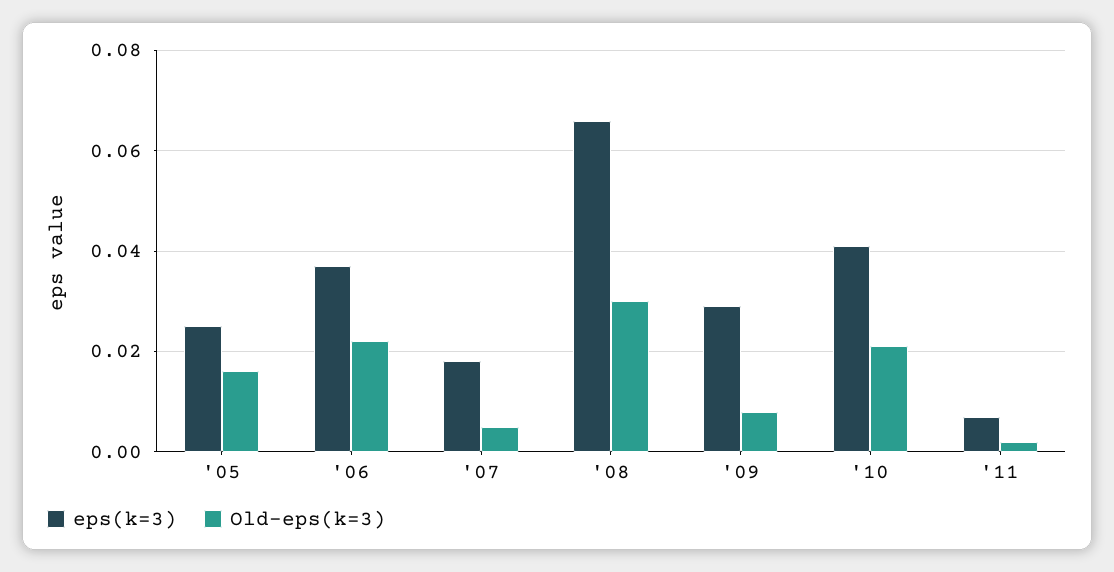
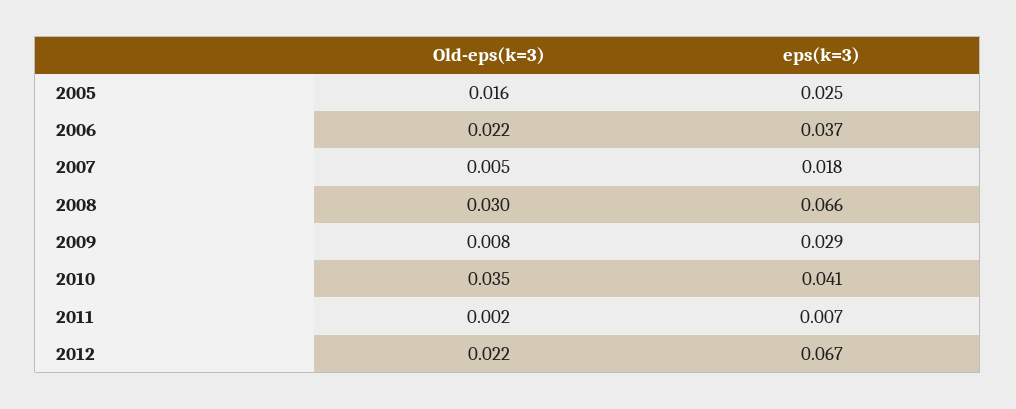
Old-eps(k=3), '10: 0.02 -> 0.035
Old-eps(k=3), 2012: none -> 0.022
eps(k=3), 2012: none -> 0.067

